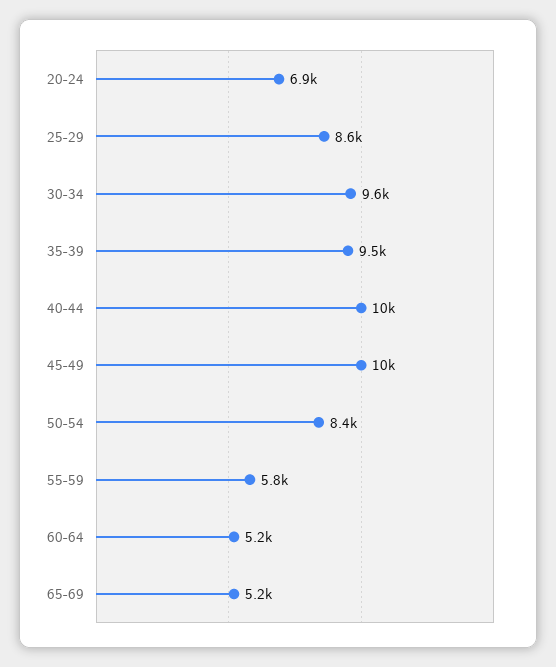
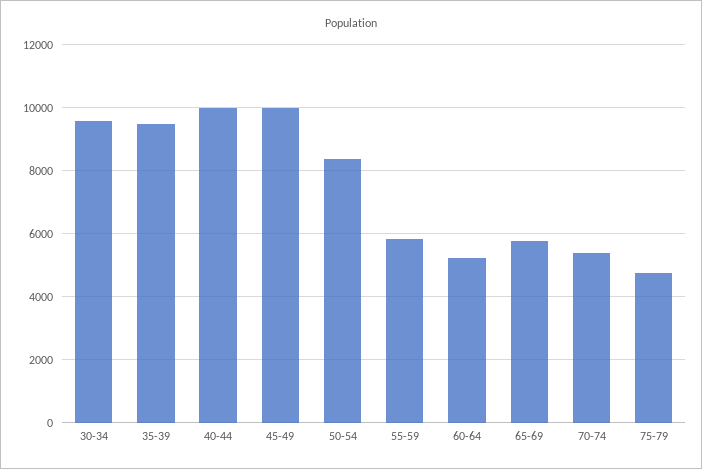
20-24: 6900 -> none
25-29: 8600 -> none
65-69: 5200 -> 5800
70-74: none -> 5400
75-79: none -> 4800

